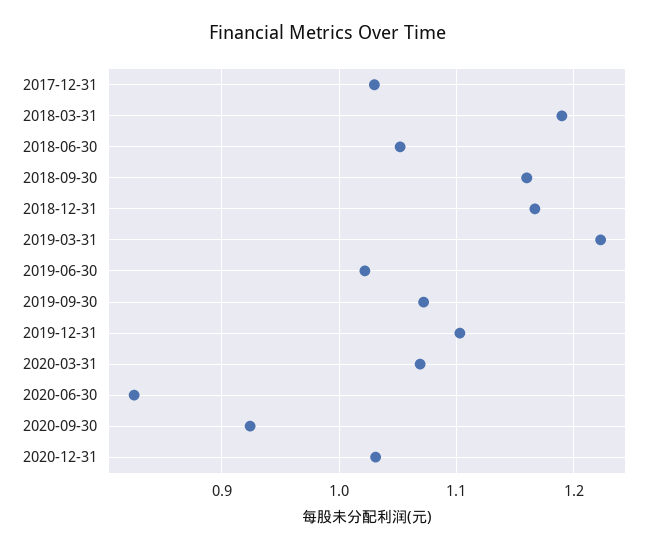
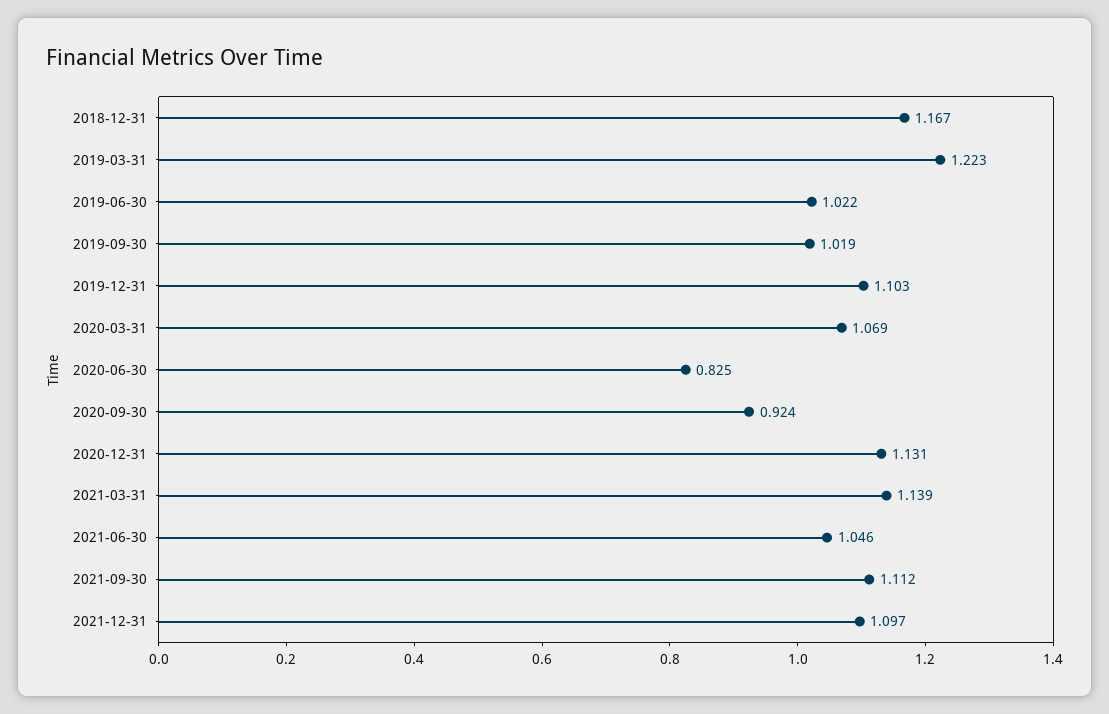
2017-12-31: 1.03 -> none
2018-03-31: 1.19 -> none
2018-06-30: 1.05 -> none
2018-09-30: 1.16 -> none
2019-09-30: 1.07 -> 1.019
2020-12-31: 1.03 -> 1.131
2021-03-31: none -> 1.139
2021-06-30: none -> 1.046
2021-09-30: none -> 1.112
2021-12-31: none -> 1.097

